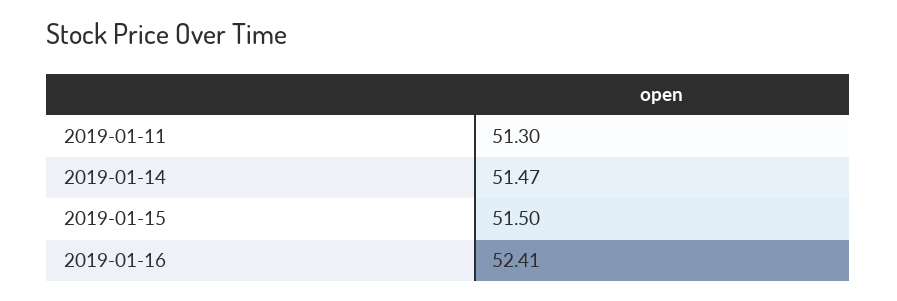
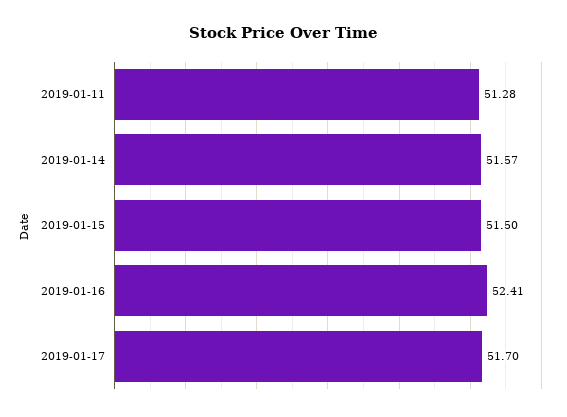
2019-01-11: 51.3 -> 51.28
2019-01-14: 51.47 -> 51.57
2019-01-17: none -> 51.7

